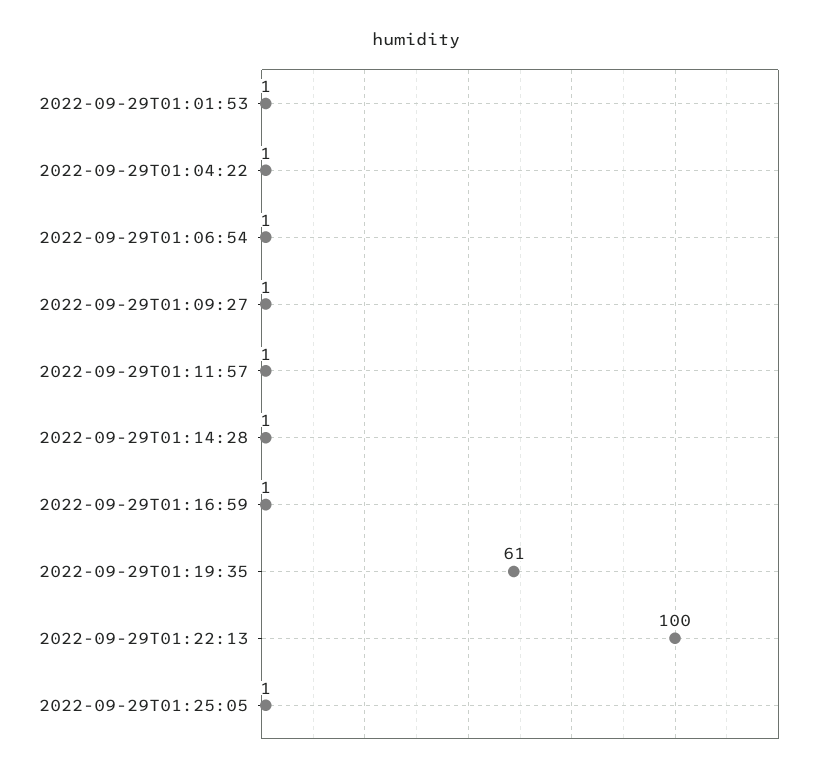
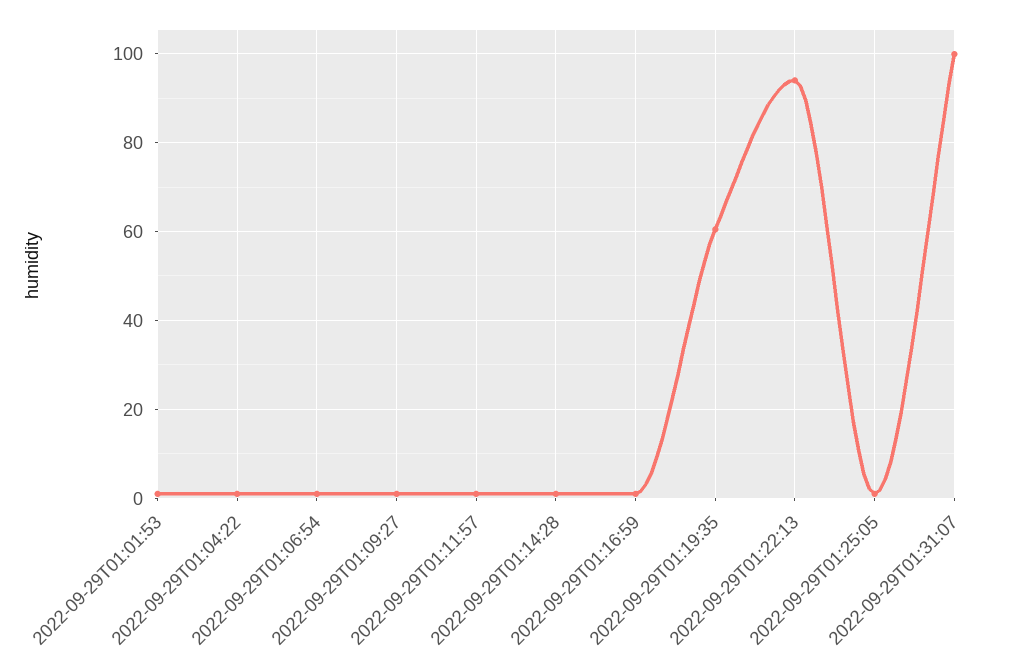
2022-09-29T01:22:13: 100 -> 94
2022-09-29T01:31:07: none -> 100

